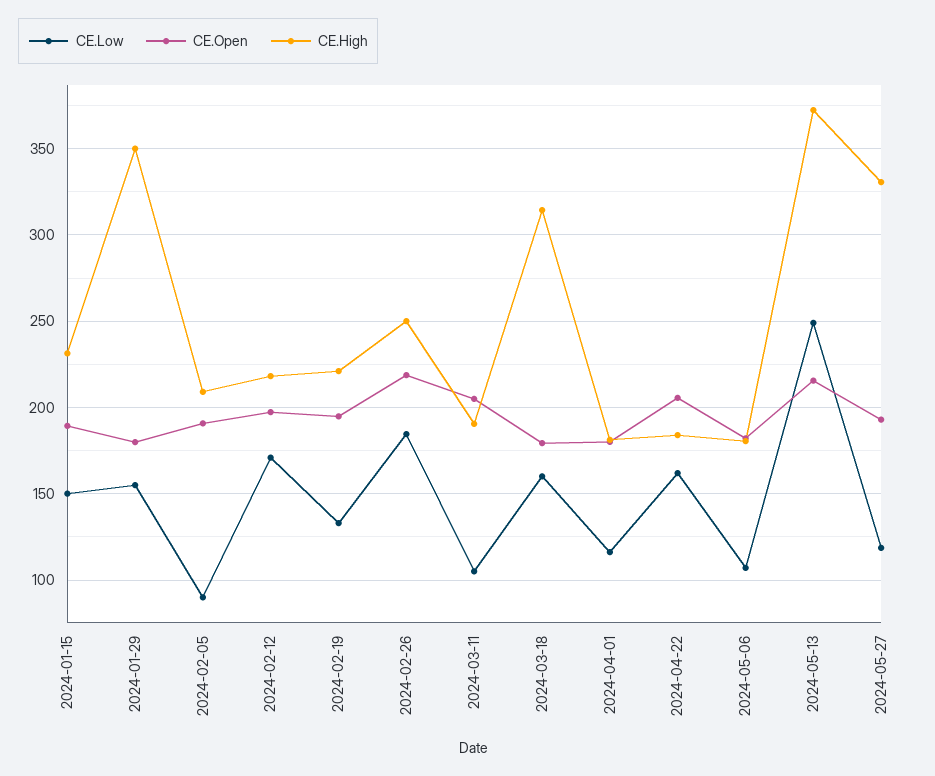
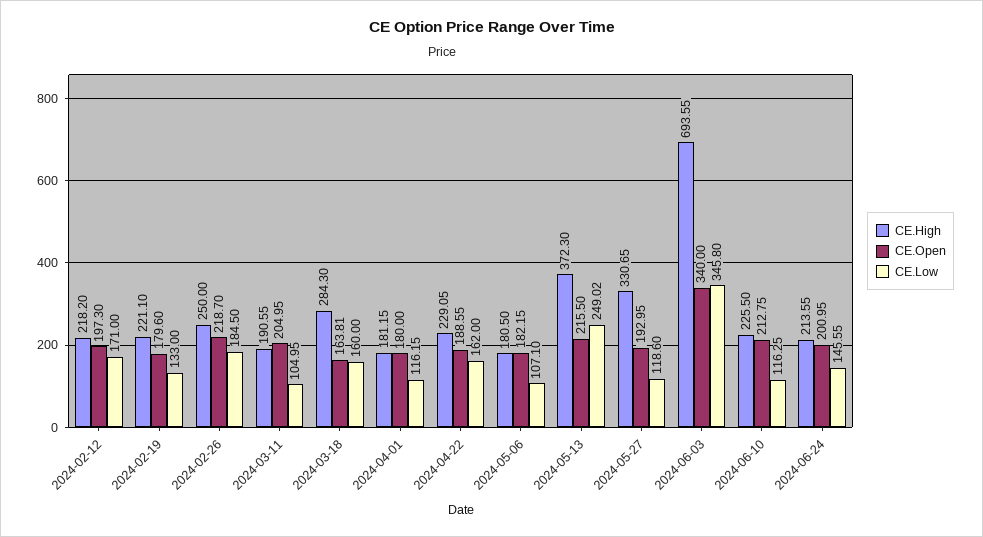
CE.Low, 2024-01-15: 150 -> none
CE.Open, 2024-01-15: 190 -> none
CE.High, 2024-01-15: 230 -> none
CE.Low, 2024-01-29: 155 -> none
CE.Open, 2024-01-29: 180 -> none
CE.High, 2024-01-29: 350 -> none
CE.Low, 2024-02-05: 90 -> none
CE.Open, 2024-02-05: 190 -> none
CE.High, 2024-02-05: 210 -> none
CE.Open, 2024-02-19: 195 -> 179.6
CE.Open, 2024-03-18: 180 -> 163.81
CE.High, 2024-03-18: 315 -> 284.3
CE.Open, 2024-04-22: 205 -> 188.55
CE.High, 2024-04-22: 185 -> 229.05
CE.High, 2024-06-03: none -> 693.55
CE.Open, 2024-06-03: none -> 340
CE.Low, 2024-06-03: none -> 345.8
CE.High, 2024-06-10: none -> 225.5
CE.Open, 2024-06-10: none -> 212.75
CE.Low, 2024-06-10: none -> 116.25
CE.High, 2024-06-24: none -> 213.55
CE.Open, 2024-06-24: none -> 200.95
CE.Low, 2024-06-24: none -> 145.55

